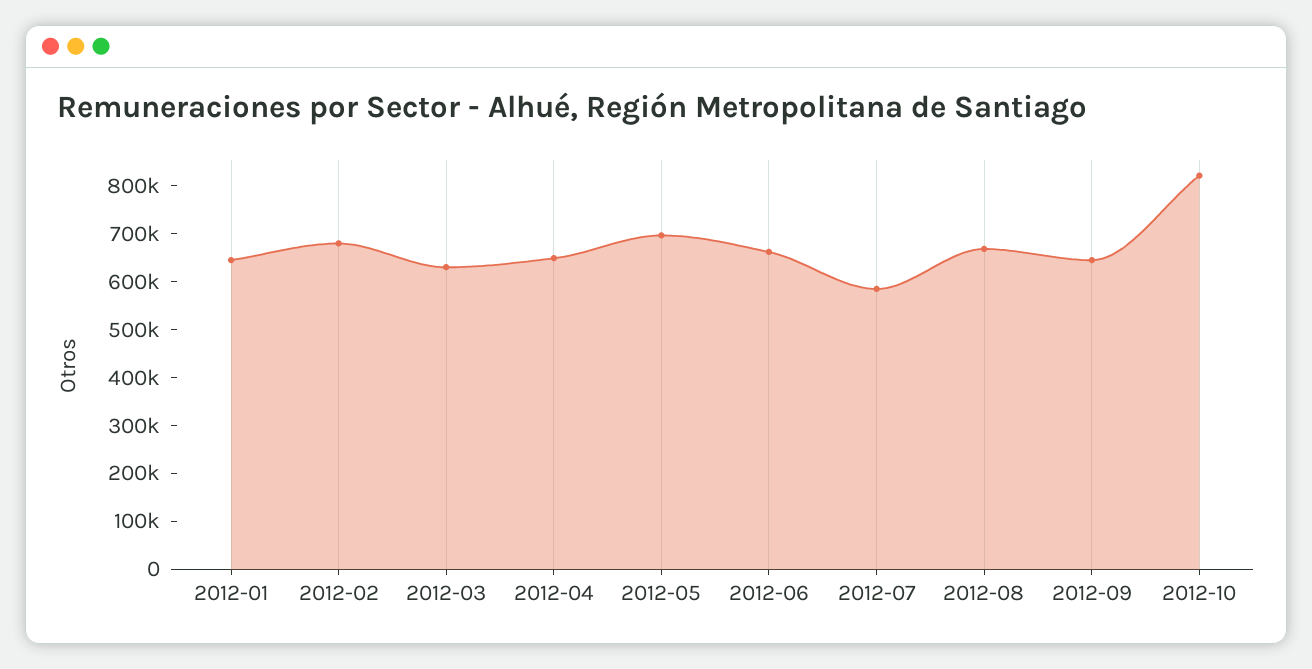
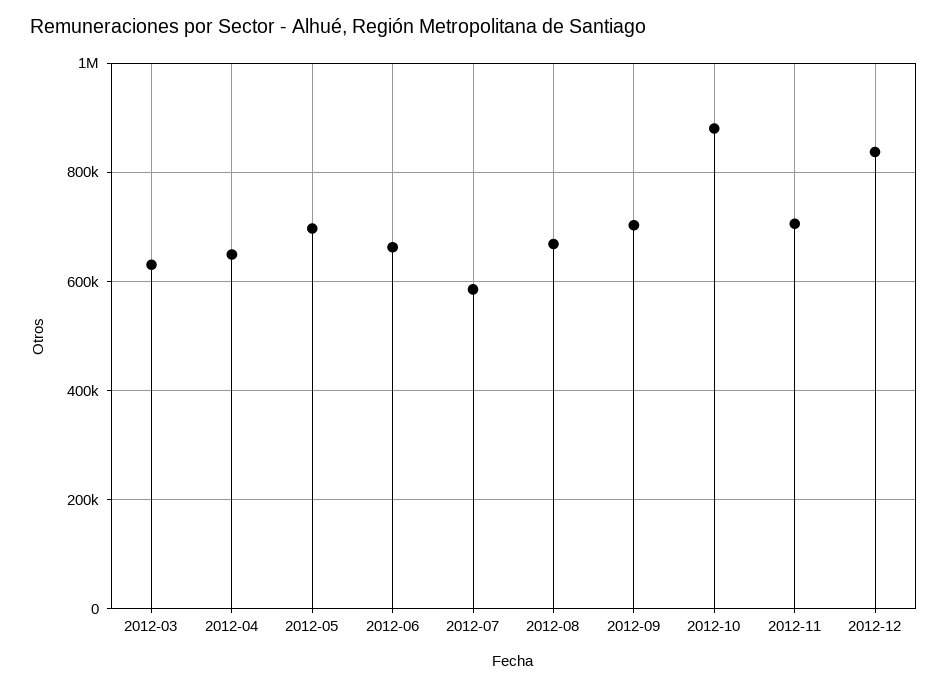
2012-01: 640000 -> none
2012-02: 680000 -> none
2012-09: 640000 -> 700000
2012-10: 820000 -> 880000
2012-11: none -> 700000
2012-12: none -> 840000

